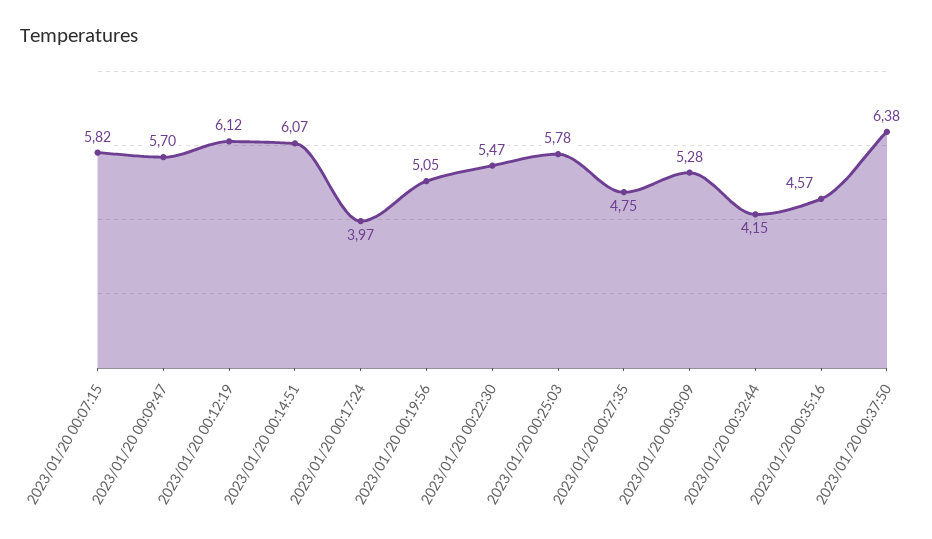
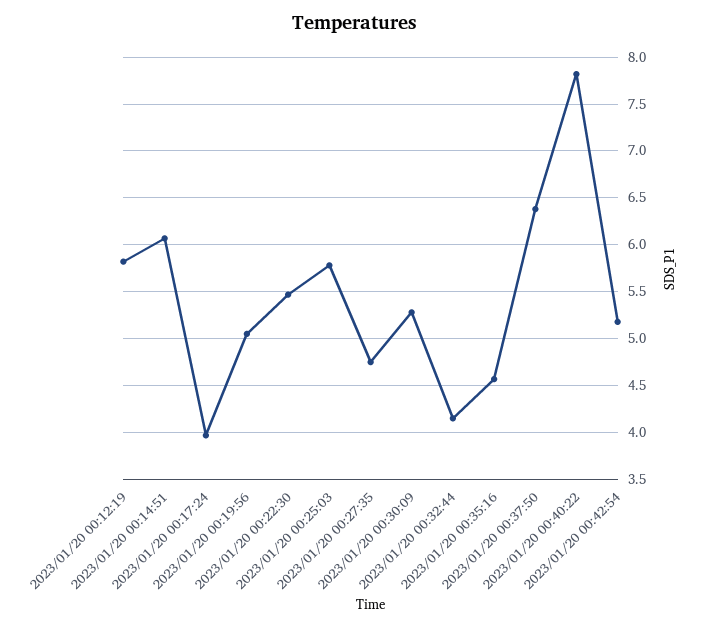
2023/01/20 00:07:15: 5.82 -> none
2023/01/20 00:09:47: 5.7 -> none
2023/01/20 00:12:19: 6.12 -> 5.8
2023/01/20 00:40:22: none -> 7.8
2023/01/20 00:42:54: none -> 5.2

